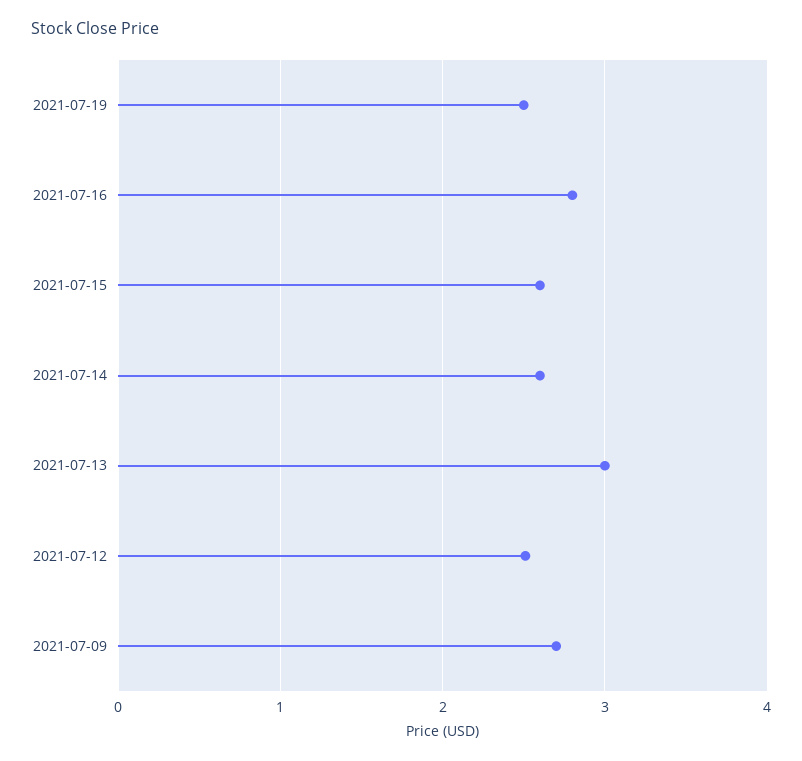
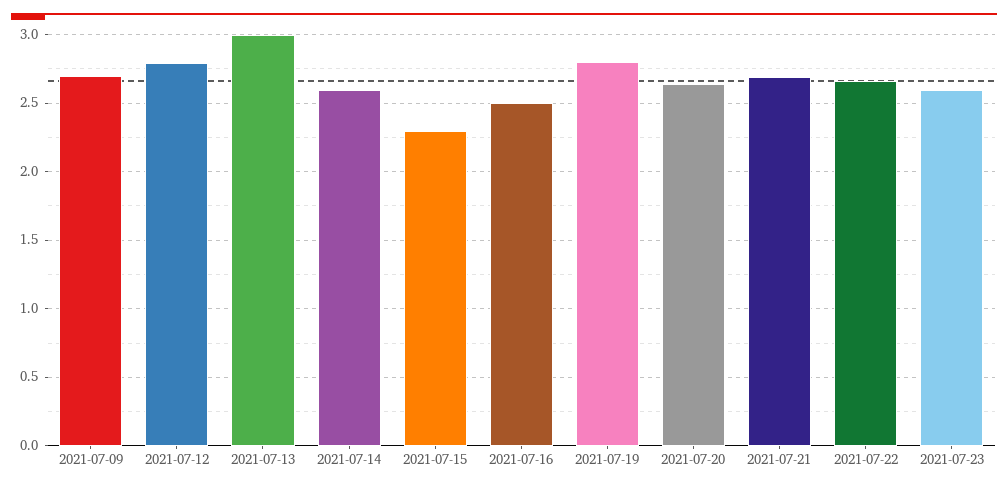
2021-07-19: 2.5 -> 2.8
2021-07-16: 2.8 -> 2.5
2021-07-15: 2.6 -> 2.3
2021-07-12: 2.5 -> 2.8
2021-07-20: none -> 2.65
2021-07-21: none -> 2.7
2021-07-22: none -> 2.65
2021-07-23: none -> 2.6

